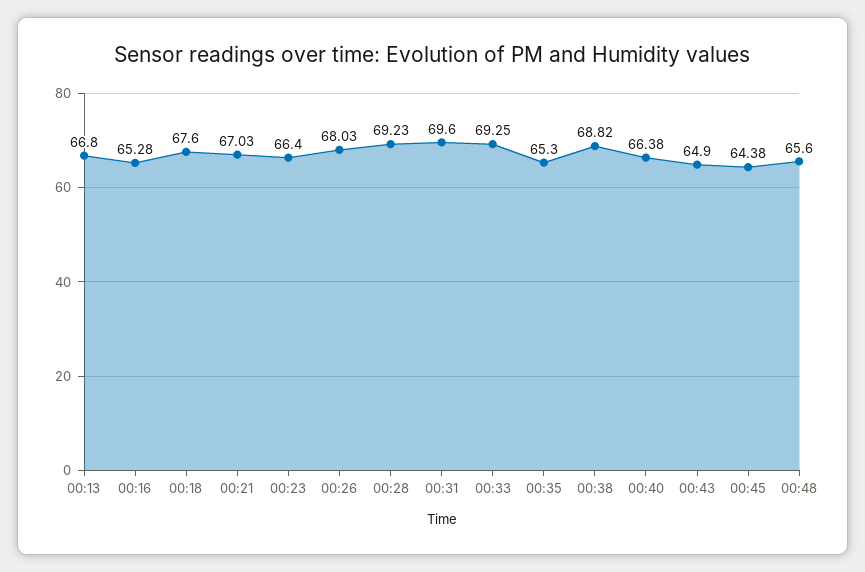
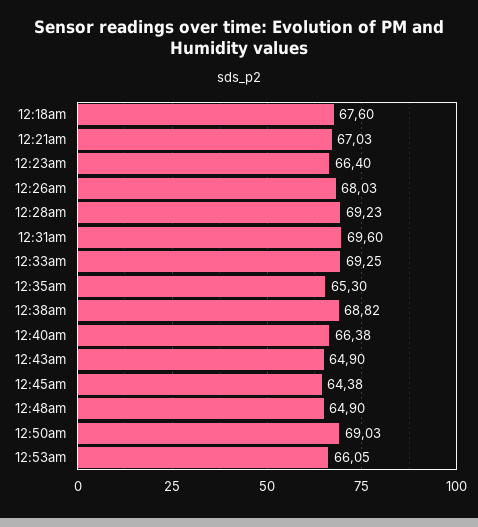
00:13: 66.8 -> none
00:16: 65.28 -> none
00:48: 65.6 -> 64.9
12:50am: none -> 69.03
12:53am: none -> 66.05

